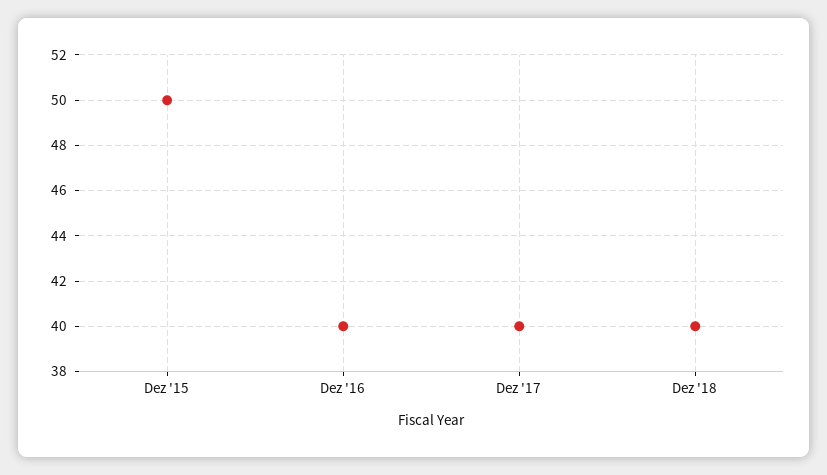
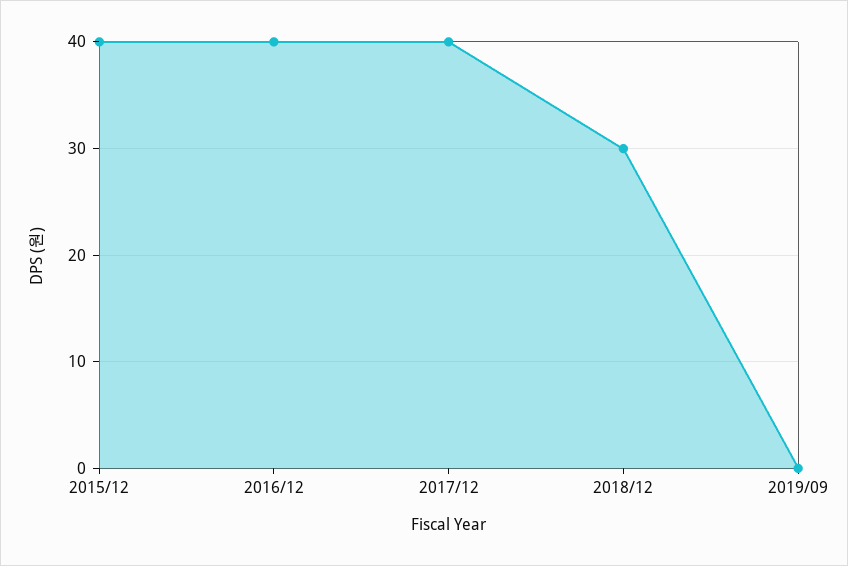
Dez '15: 50 -> 40
Dez '18: 40 -> 30
2019/09: none -> 0

